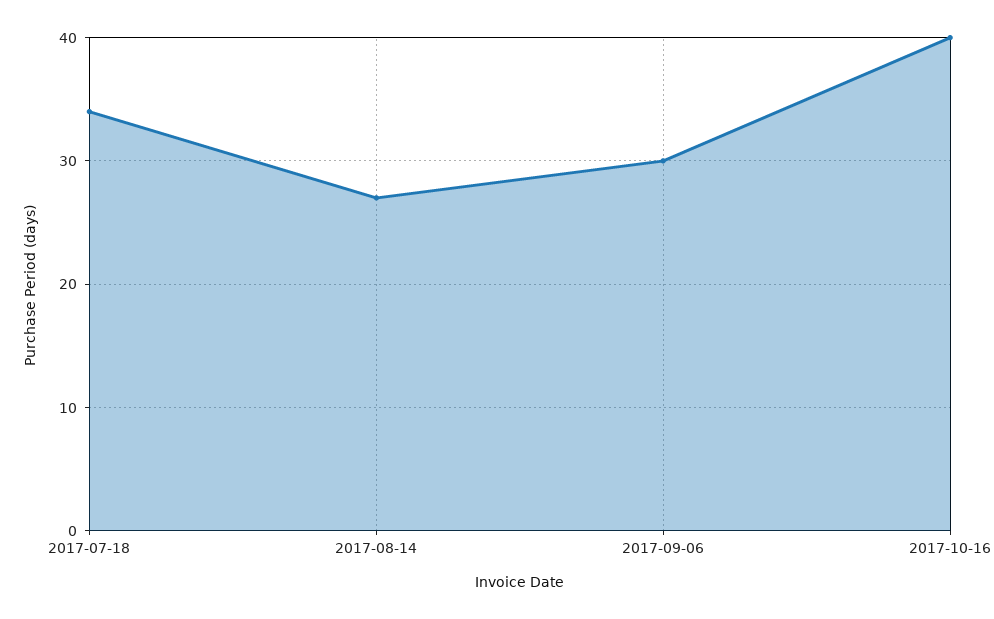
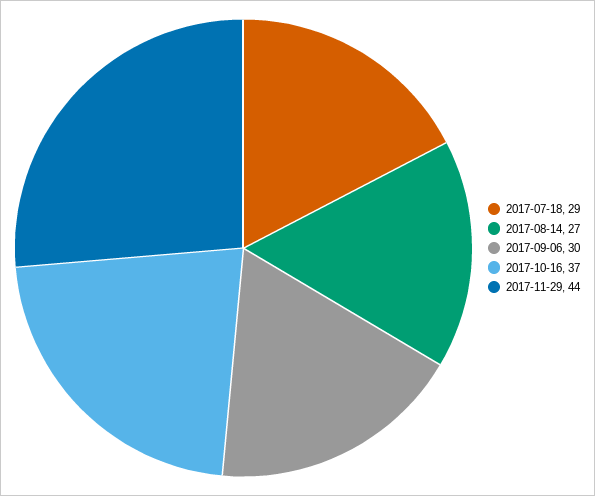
2017-07-18: 34 -> 29
2017-10-16: 40 -> 37
2017-11-29: none -> 44

